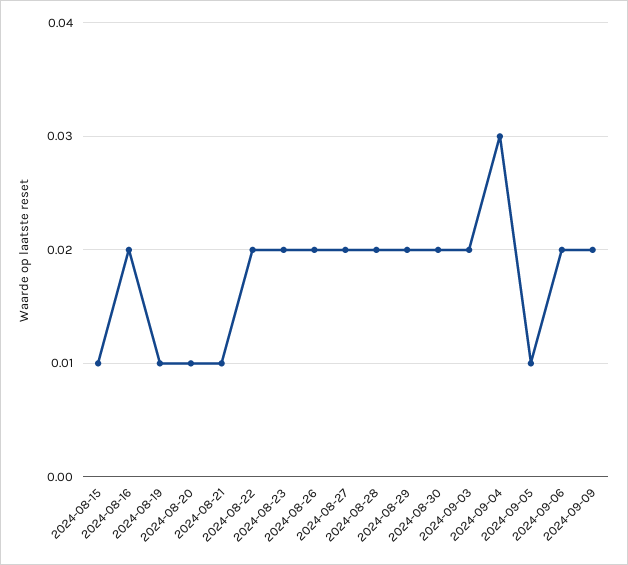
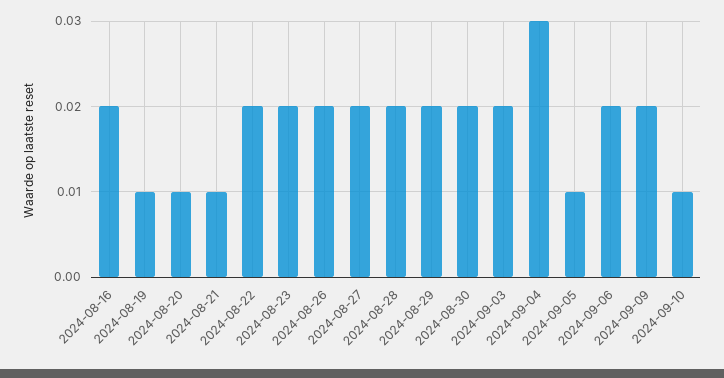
2024-08-15: 0.01 -> none
2024-09-10: none -> 0.01

